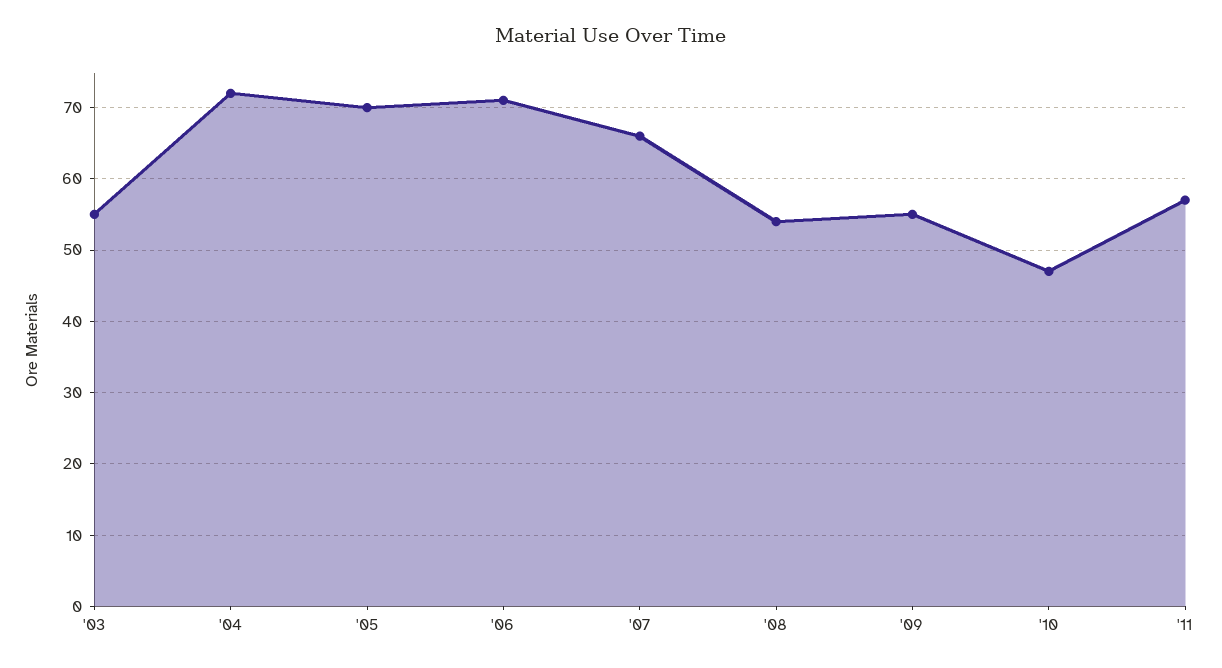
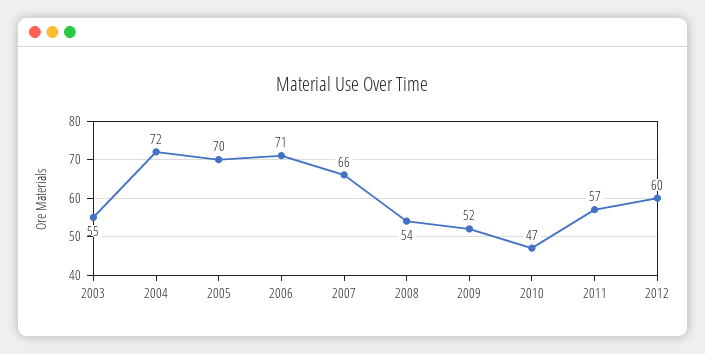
'09: 55 -> 52
2012: none -> 60

